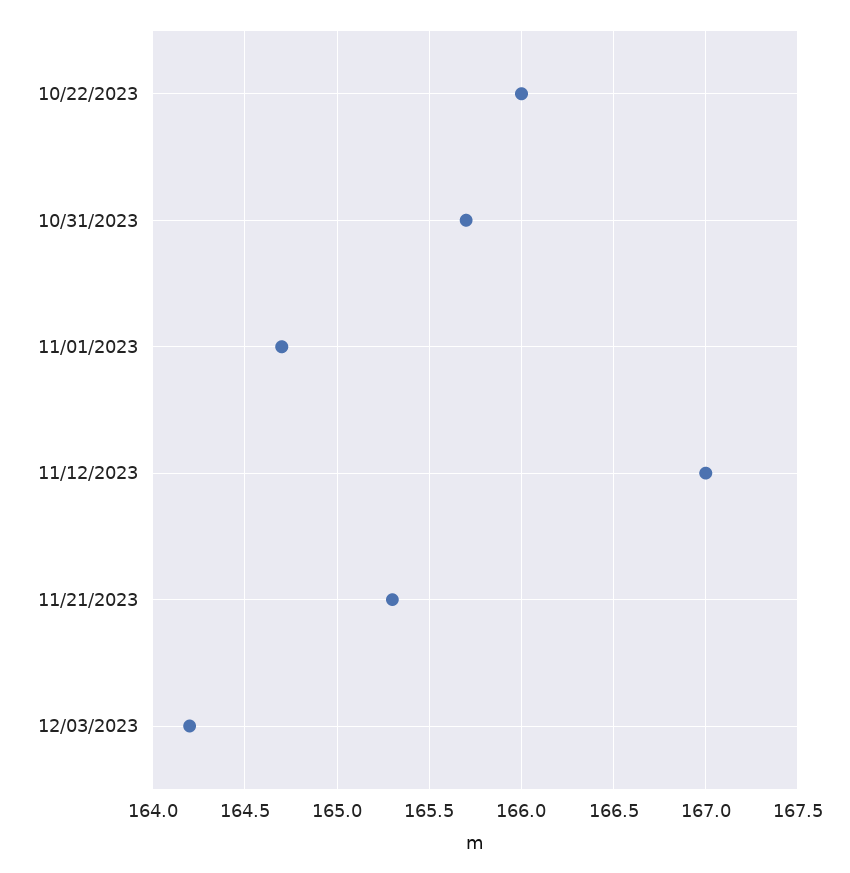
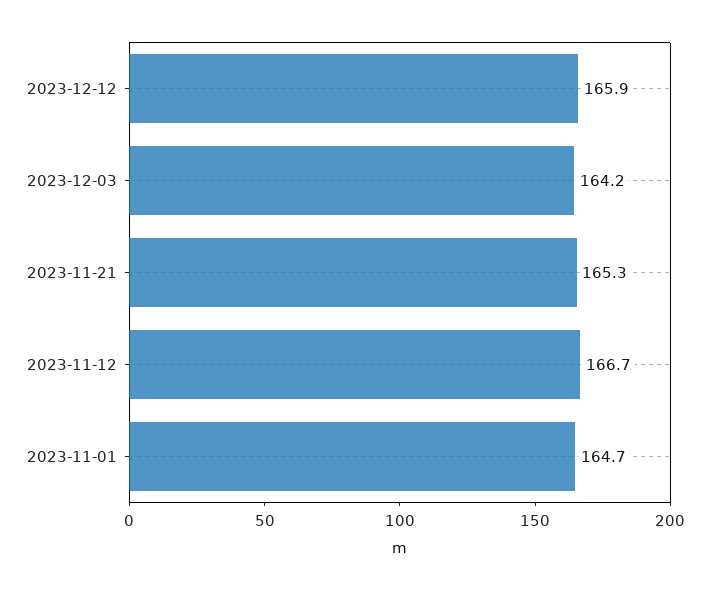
10/22/2023: 166 -> none
10/31/2023: 165.7 -> none
11/12/2023: 167 -> 166.7
2023-12-12: none -> 165.9

